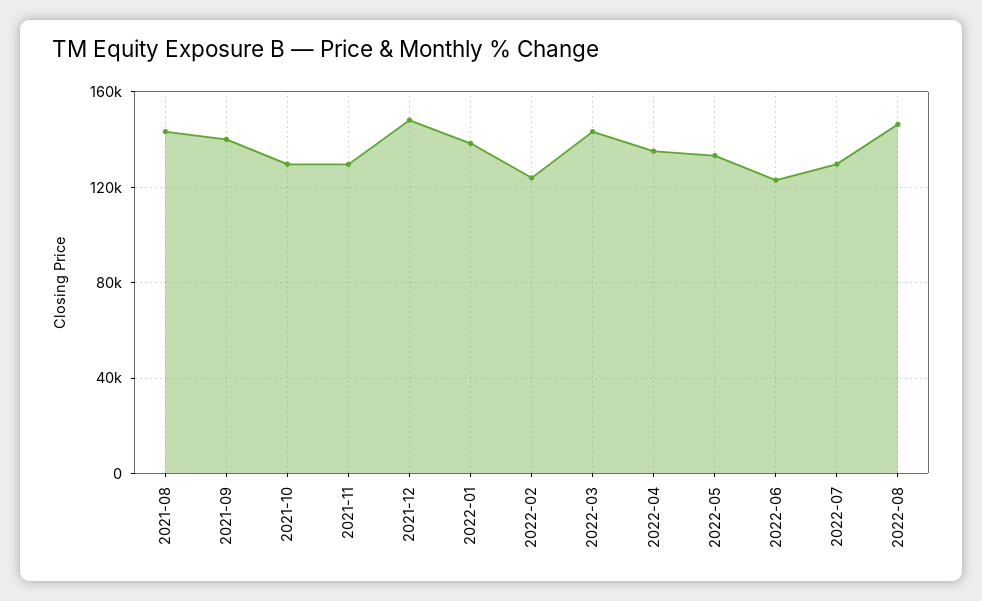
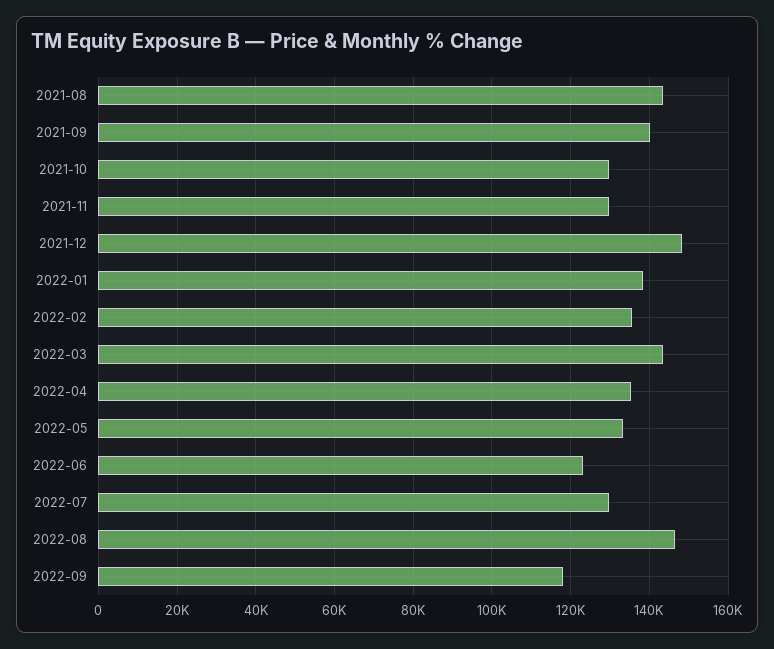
2022-02: 125000 -> 136000
2022-09: none -> 118000

